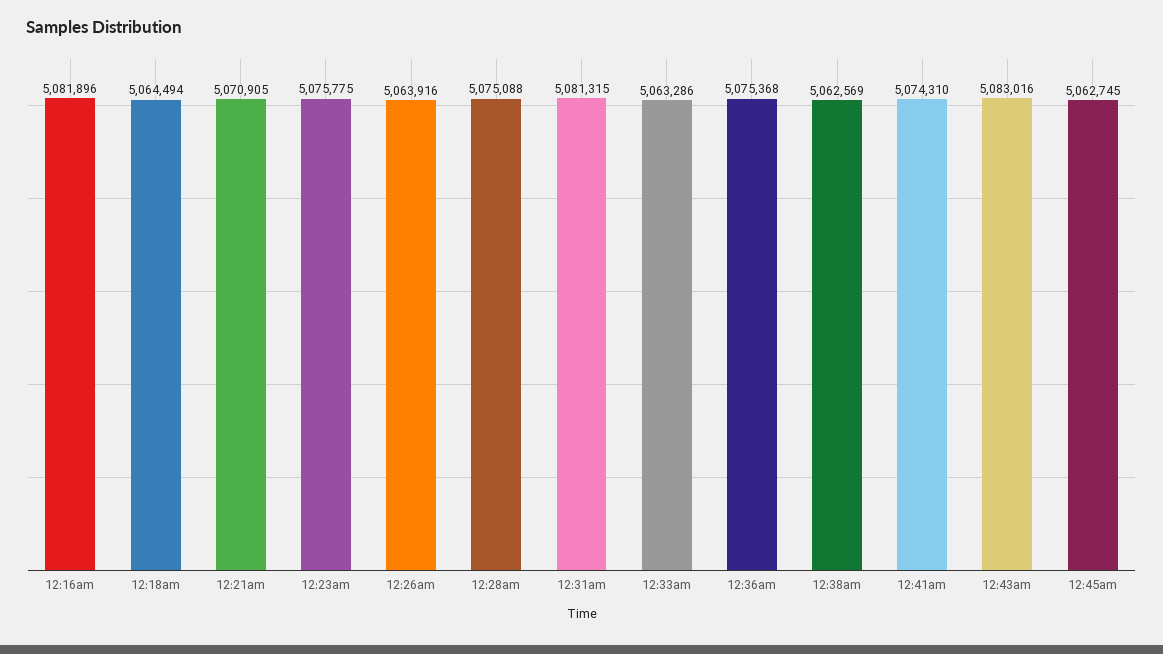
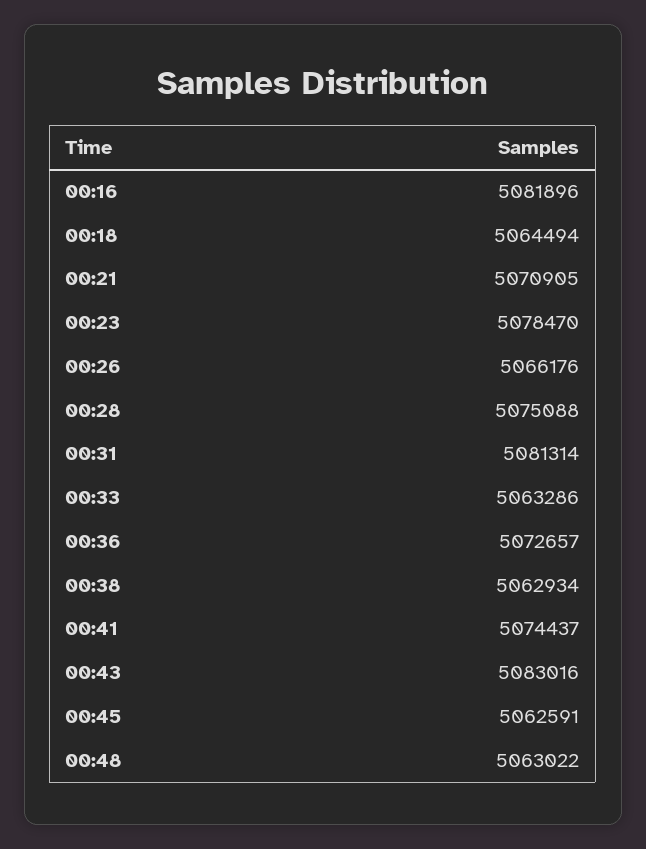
12:23am: 5075775 -> 5078470
12:26am: 5063916 -> 5066176
12:31am: 5081315 -> 5081314
12:36am: 5075368 -> 5072657
12:38am: 5062569 -> 5062934
12:41am: 5074310 -> 5074437
12:45am: 5062745 -> 5062591
00:48: none -> 5063022

